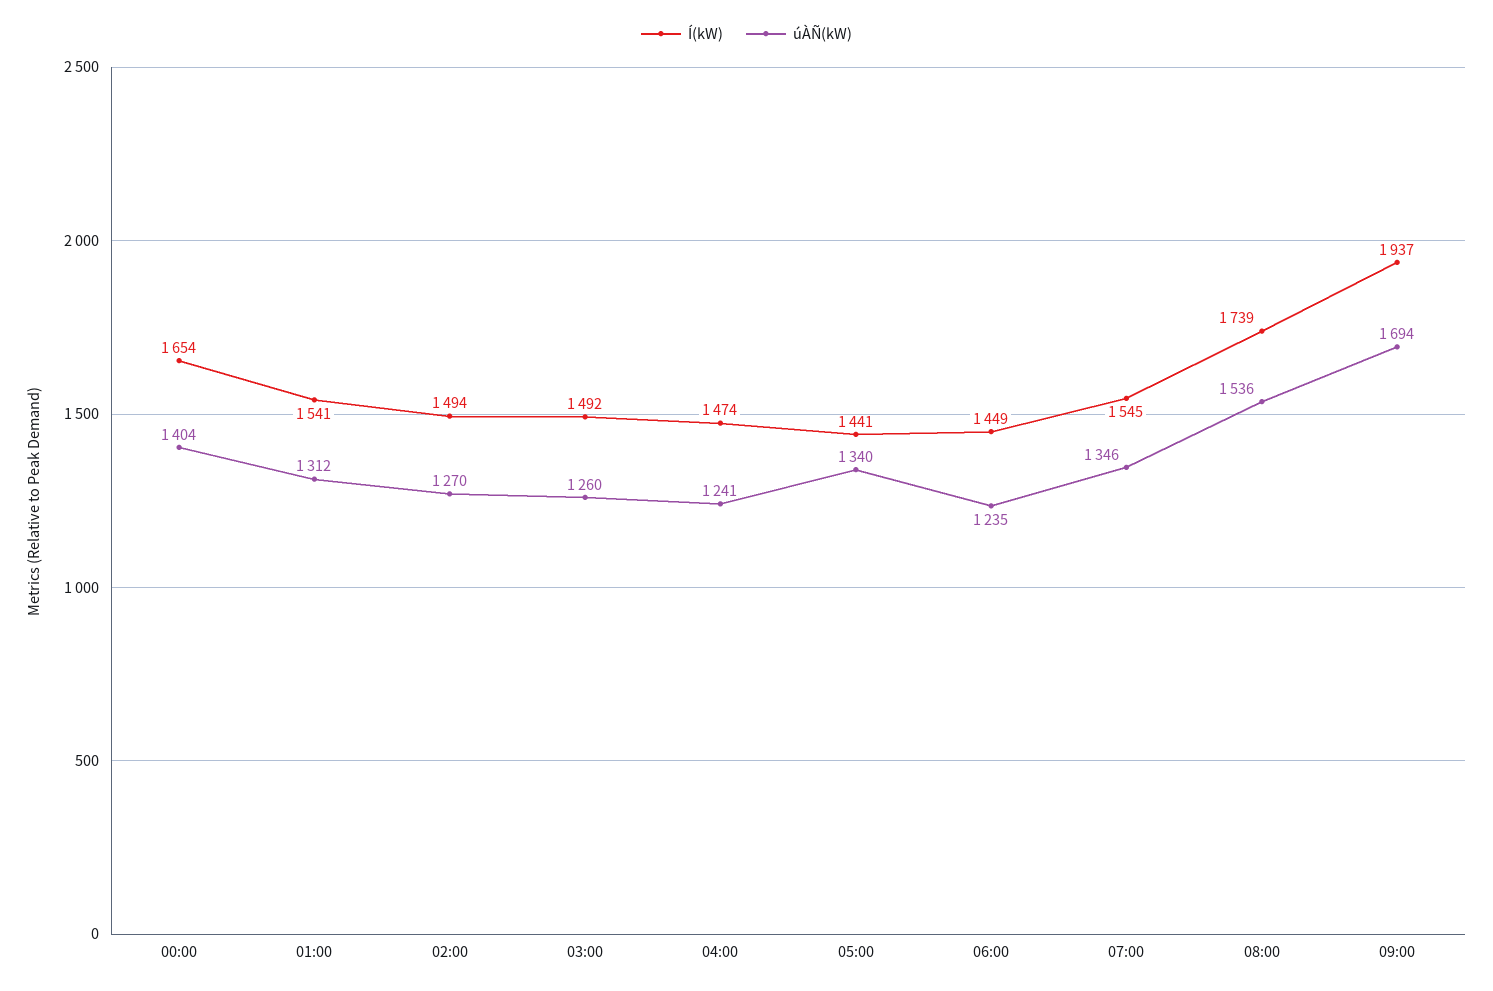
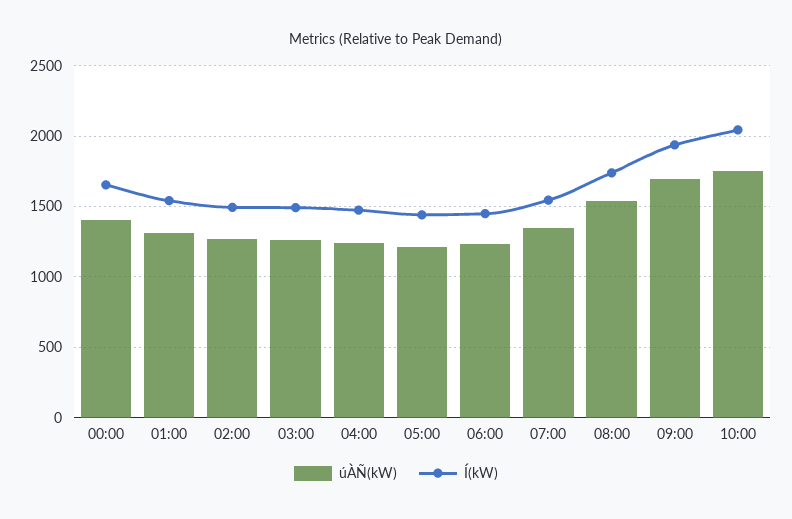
úÀÑ(kW), 05:00: 1340 -> 1200
úÀÑ(kW), 10:00: none -> 1750
Í(kW), 10:00: none -> 2050

